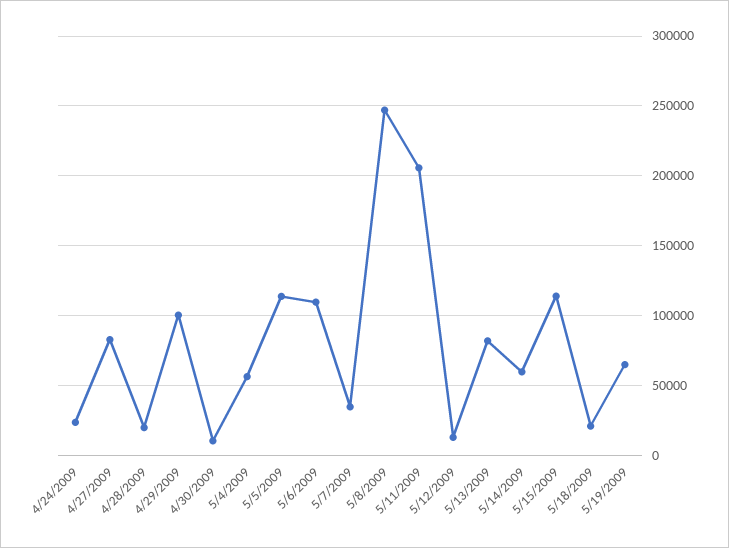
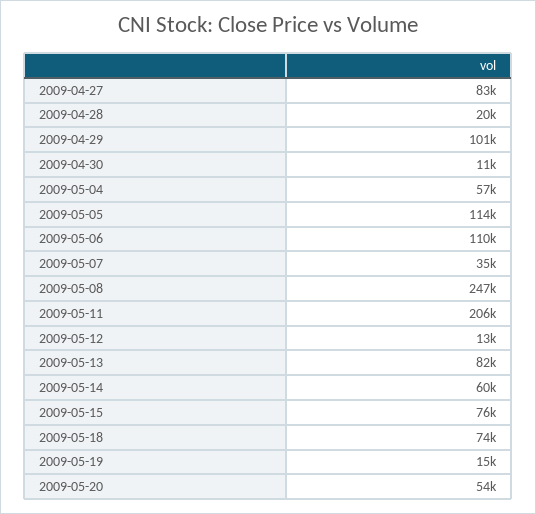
4/24/2009: 25000 -> none
5/15/2009: 115000 -> 76000
5/18/2009: 20000 -> 74000
5/19/2009: 65000 -> 15000
2009-05-20: none -> 54000

